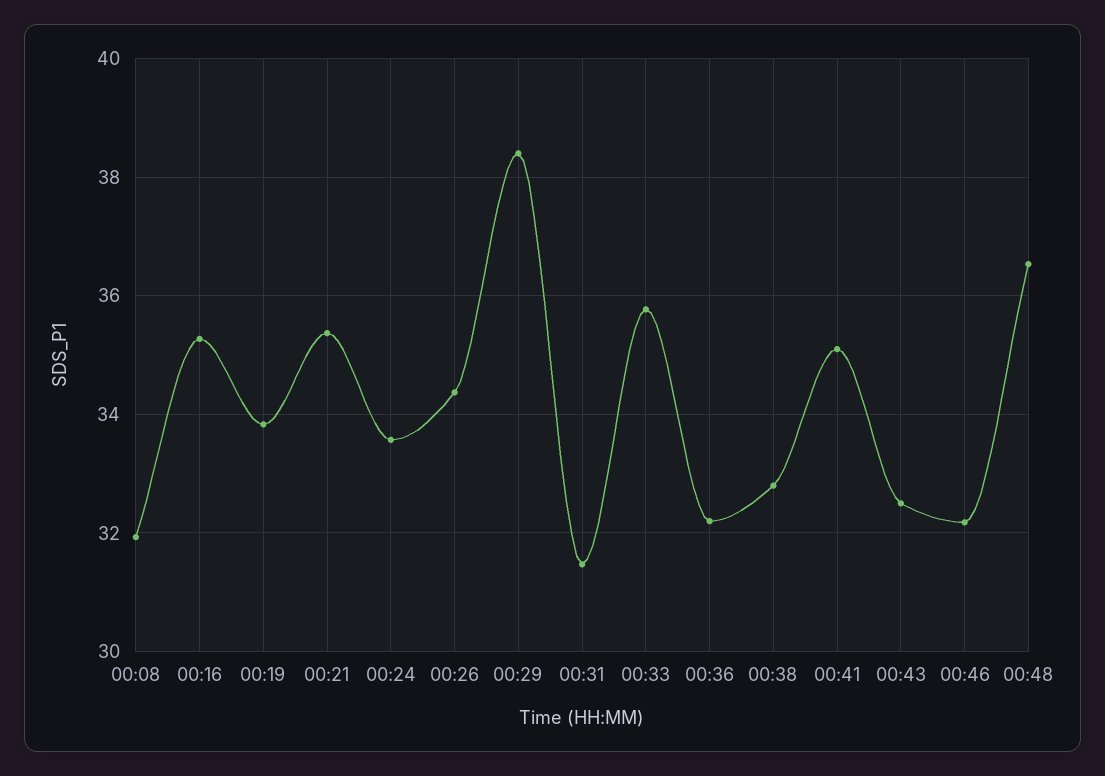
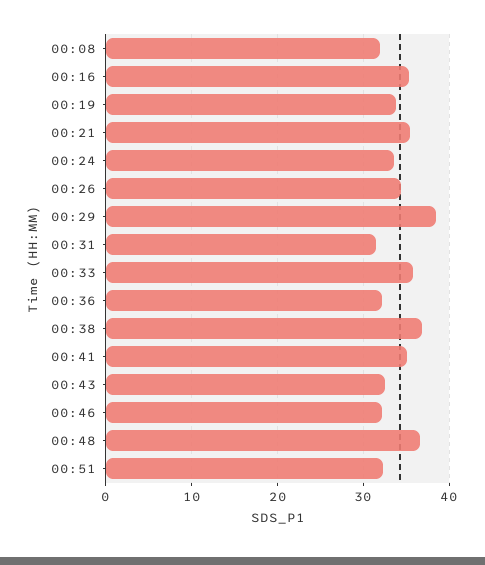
00:38: 32.8 -> 37
00:51: none -> 32

